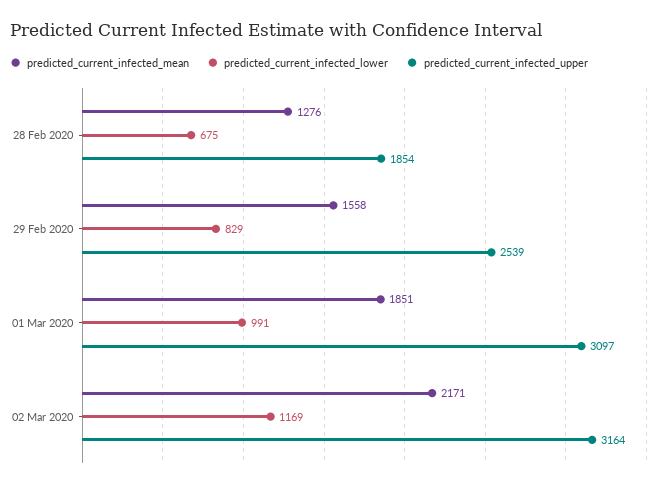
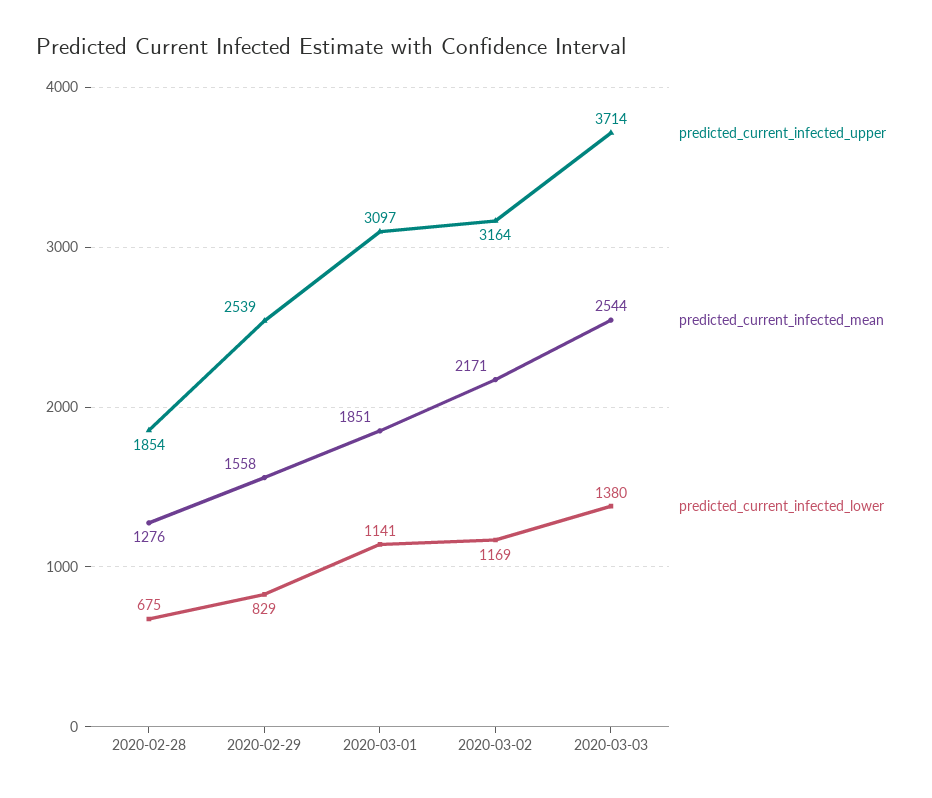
predicted_current_infected_lower, 01 Mar 2020: 991 -> 1141
predicted_current_infected_upper, 2020-03-03: none -> 3714
predicted_current_infected_mean, 2020-03-03: none -> 2544
predicted_current_infected_lower, 2020-03-03: none -> 1380

